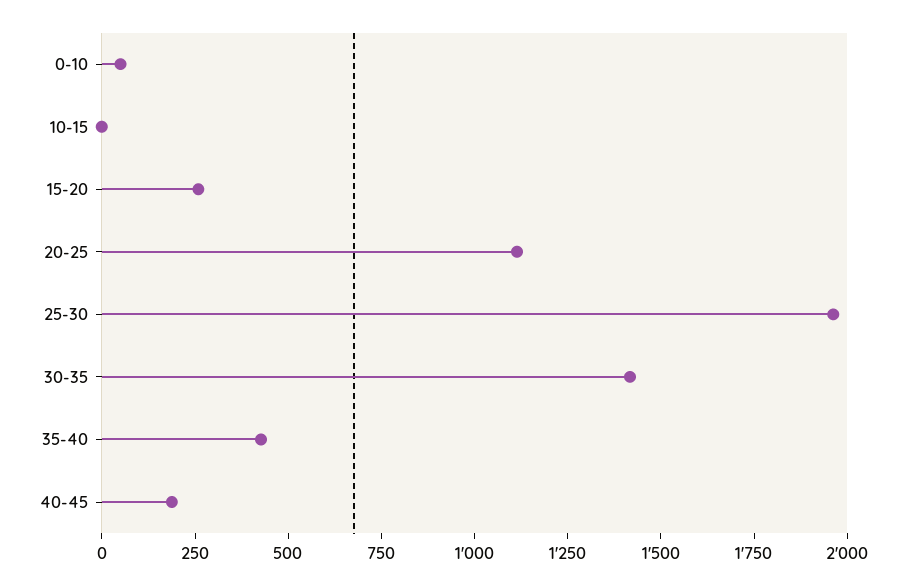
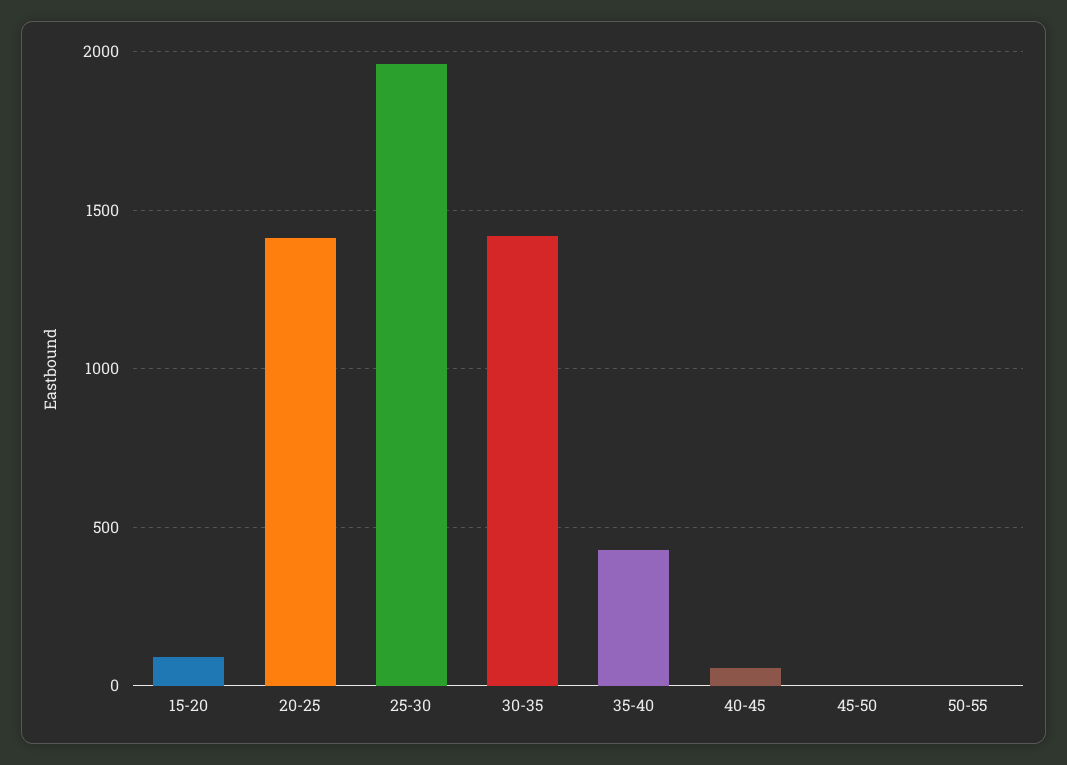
0-10: 50 -> none
10-15: 0 -> none
15-20: 250 -> 100
20-25: 1100 -> 1400
40-45: 200 -> 50
45-50: none -> 0
50-55: none -> 0

